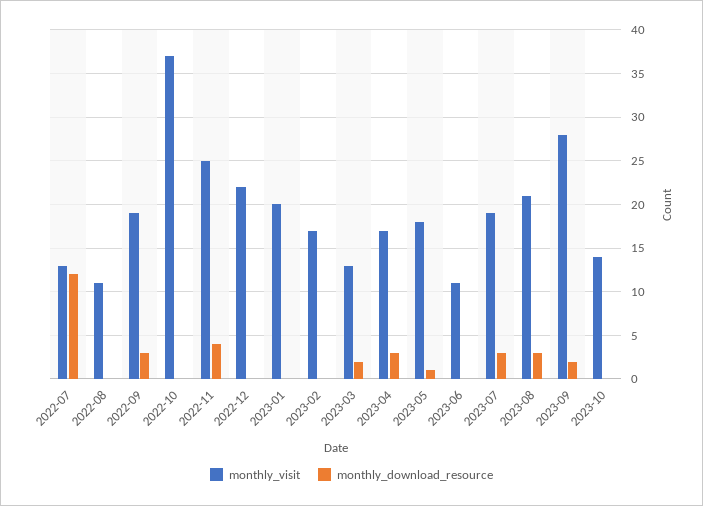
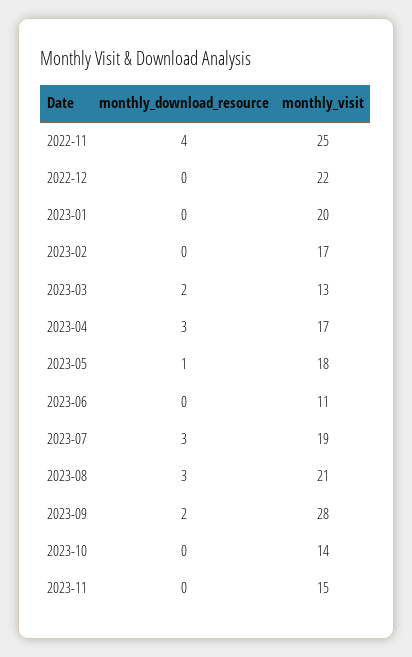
monthly_visit, 2022-07: 13 -> none
monthly_download_resource, 2022-07: 12 -> none
monthly_visit, 2022-08: 11 -> none
monthly_download_resource, 2022-08: 0 -> none
monthly_visit, 2022-09: 19 -> none
monthly_download_resource, 2022-09: 3 -> none
monthly_visit, 2022-10: 37 -> none
monthly_download_resource, 2022-10: 0 -> none
monthly_download_resource, 2023-11: none -> 0
monthly_visit, 2023-11: none -> 15

